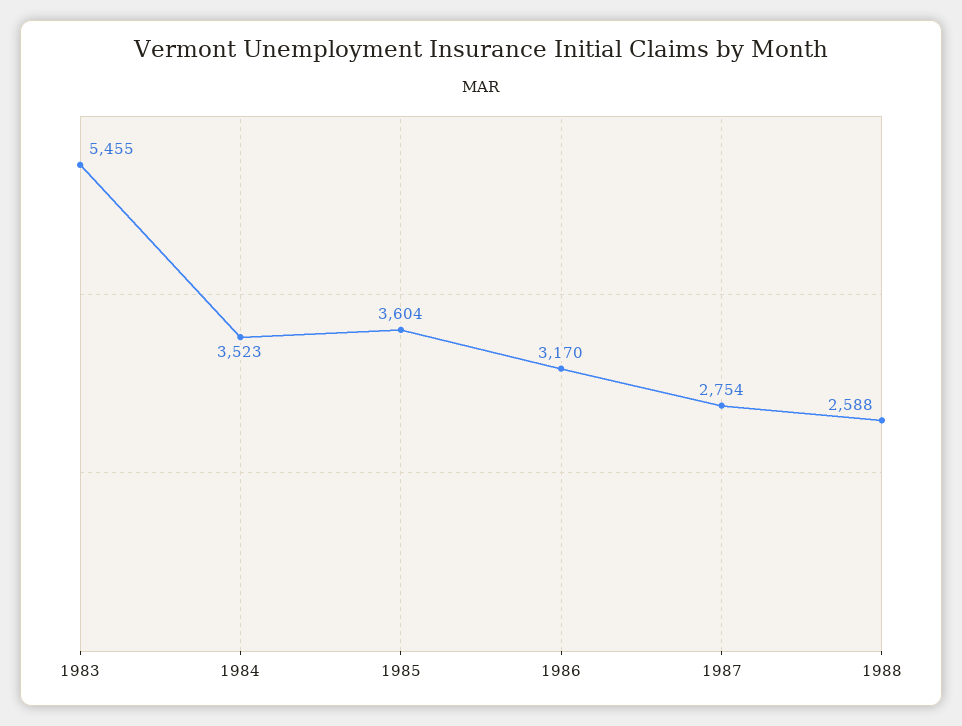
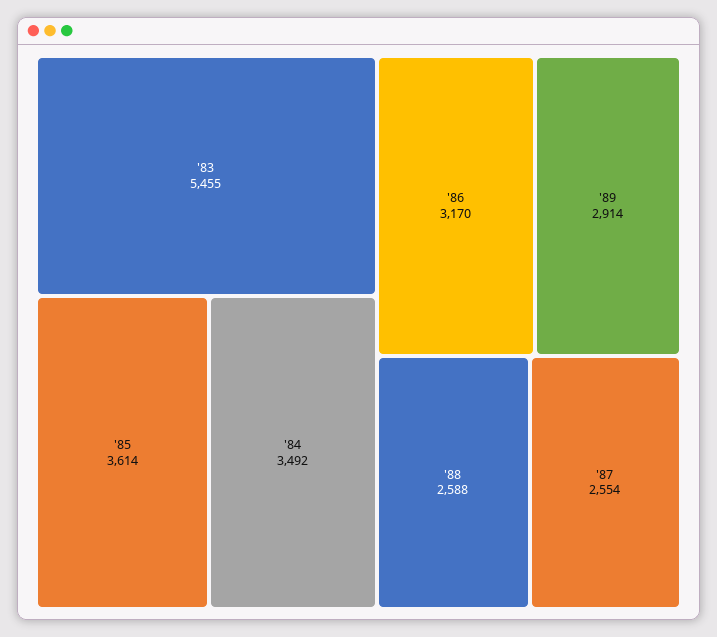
1984: 3523 -> 3492
1985: 3604 -> 3614
1987: 2754 -> 2554
'89: none -> 2914

